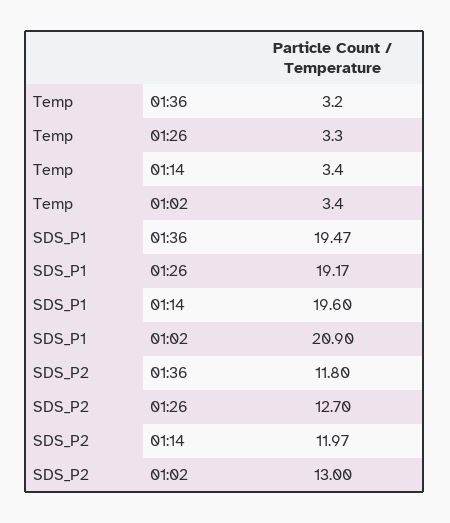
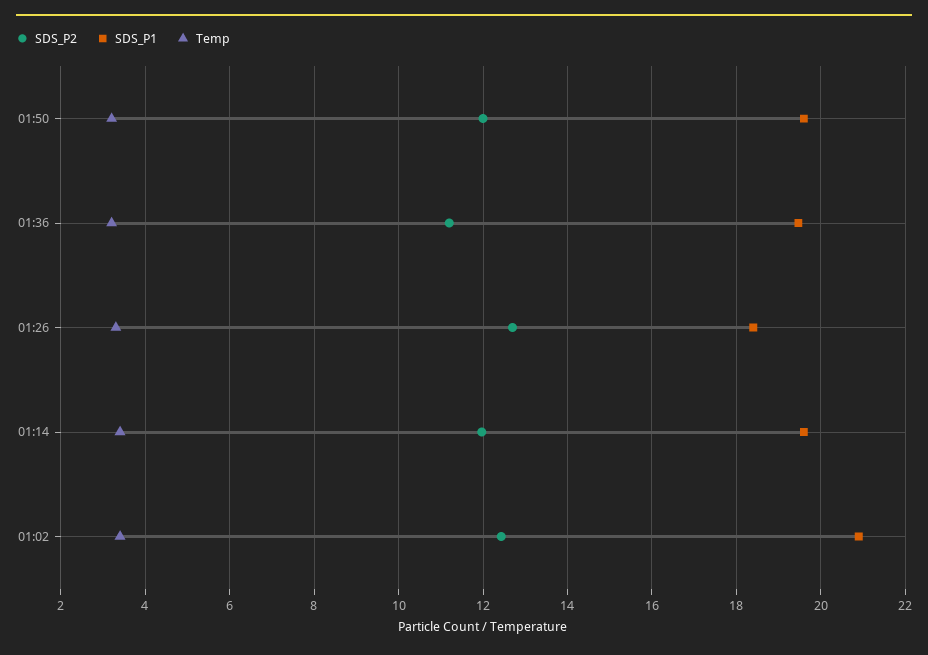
SDS_P1, 01:26: 19.17 -> 18.4
SDS_P2, 01:36: 11.8 -> 11.2
SDS_P2, 01:02: 13 -> 12.4
SDS_P2, 01:50: none -> 12
SDS_P1, 01:50: none -> 19.6
Temp, 01:50: none -> 3.2

